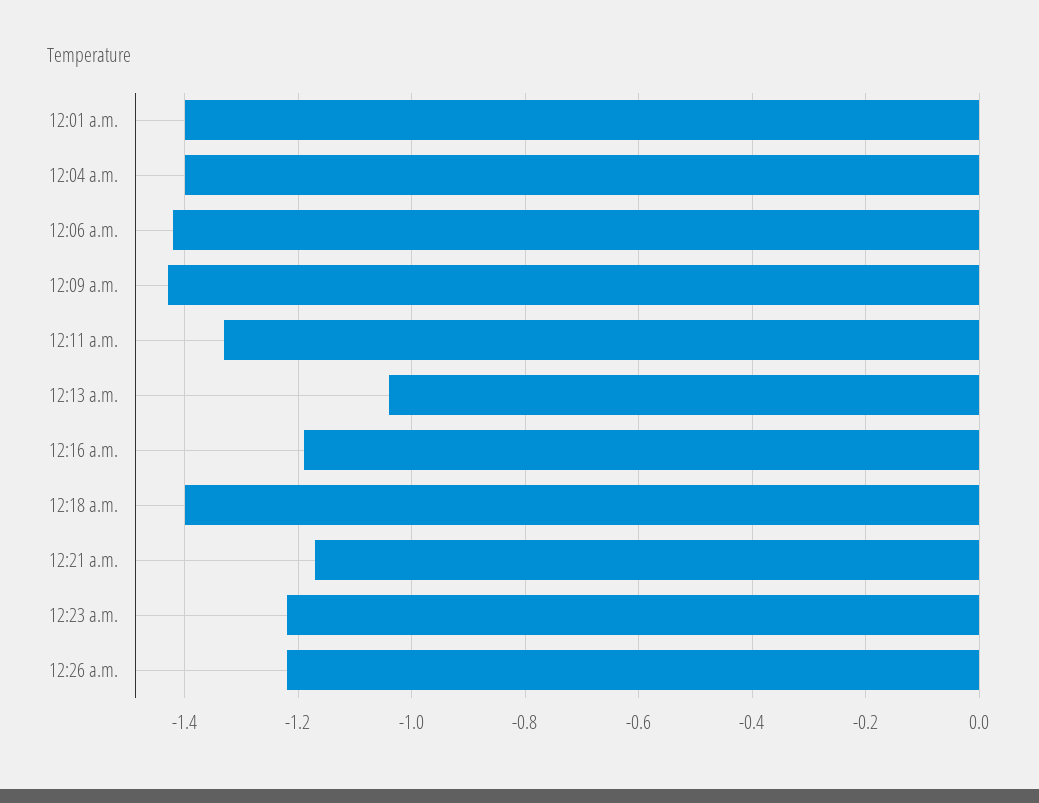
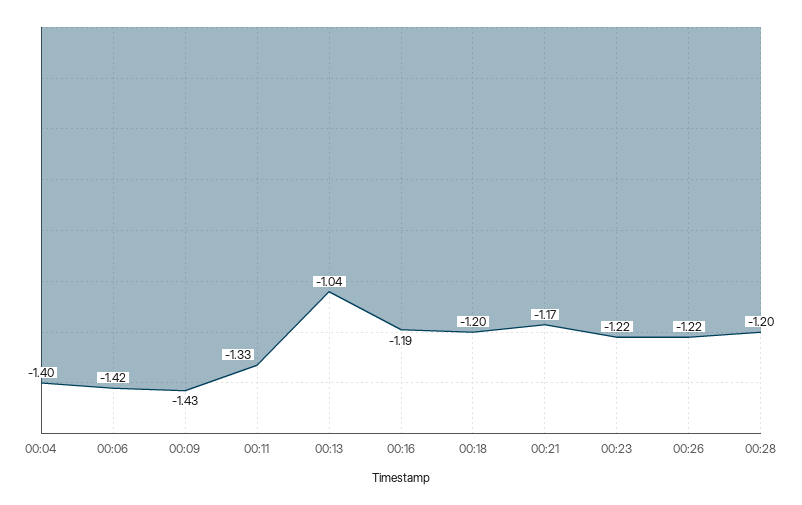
12:01 a.m.: -1.4 -> none
12:18 a.m.: -1.4 -> -1.2
00:28: none -> -1.2

